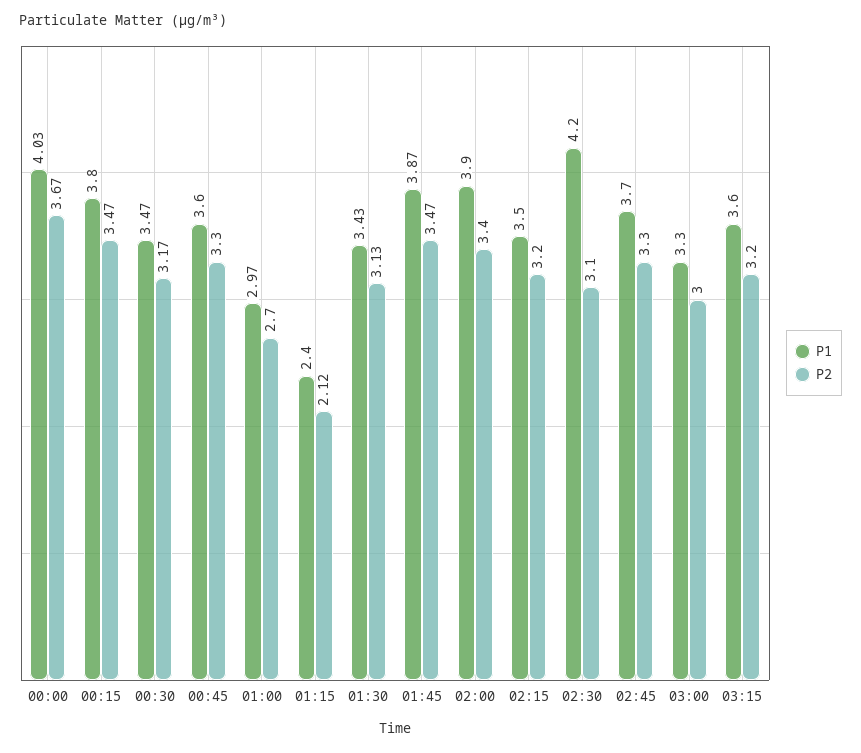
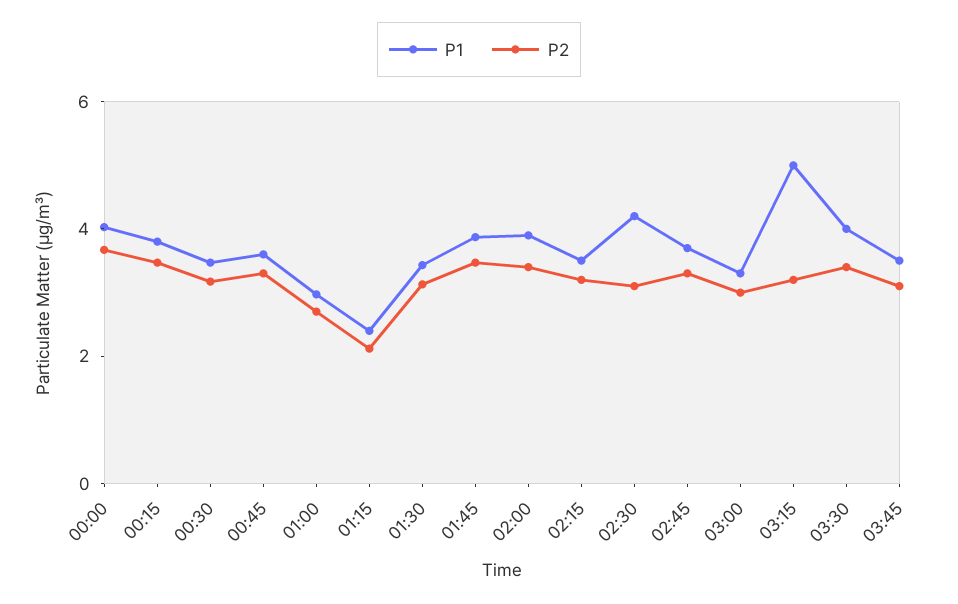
P1, 03:15: 3.6 -> 5
P1, 03:30: none -> 4
P2, 03:30: none -> 3.5
P1, 03:45: none -> 3.5
P2, 03:45: none -> 3

